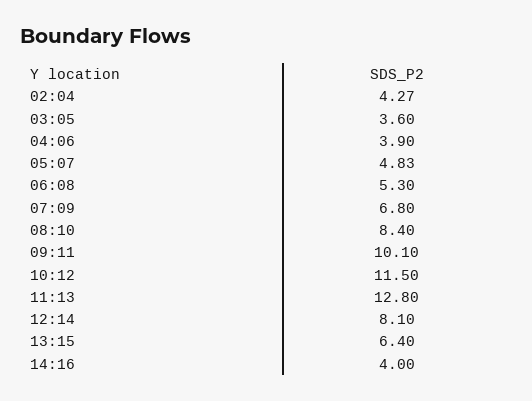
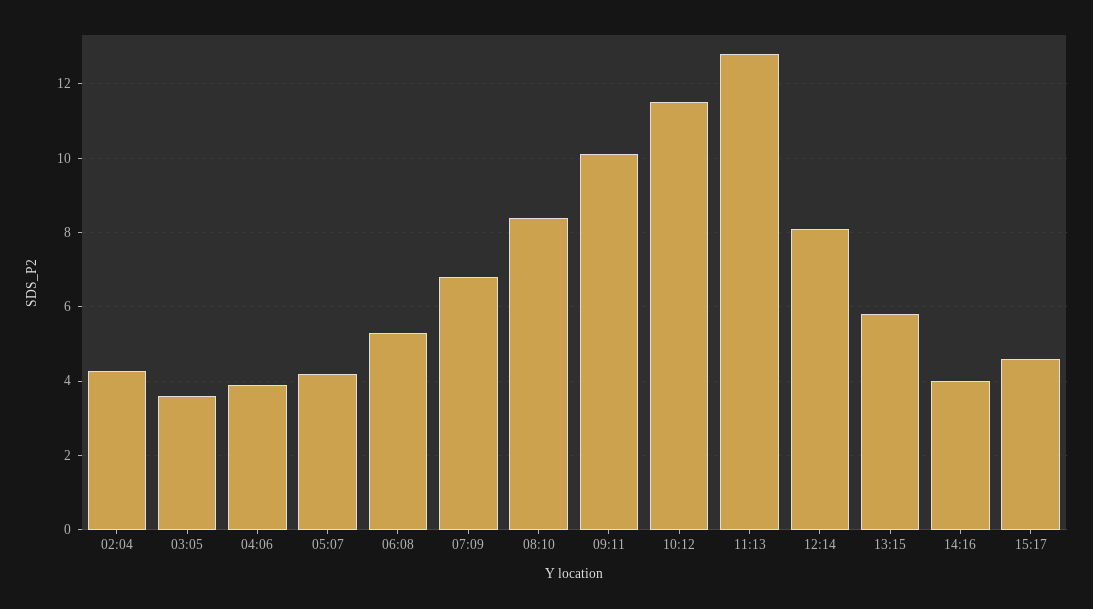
05:07: 4.83 -> 4.2
13:15: 6.4 -> 5.8
15:17: none -> 4.6

